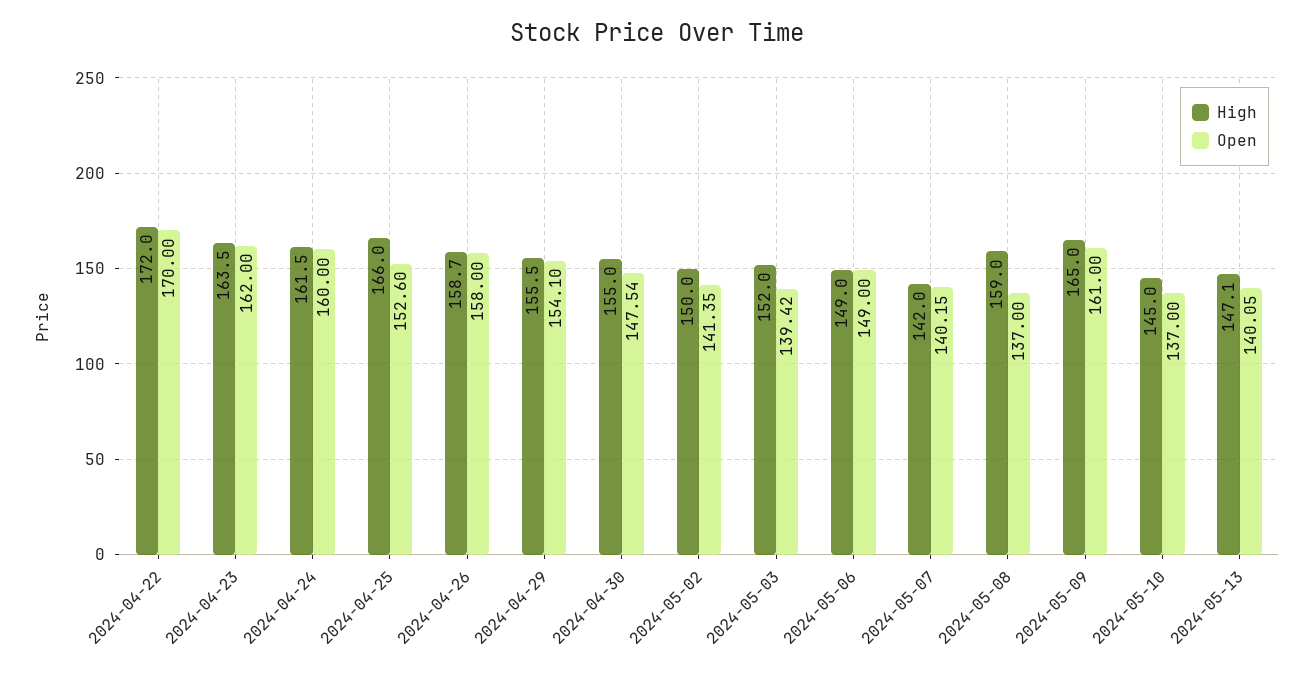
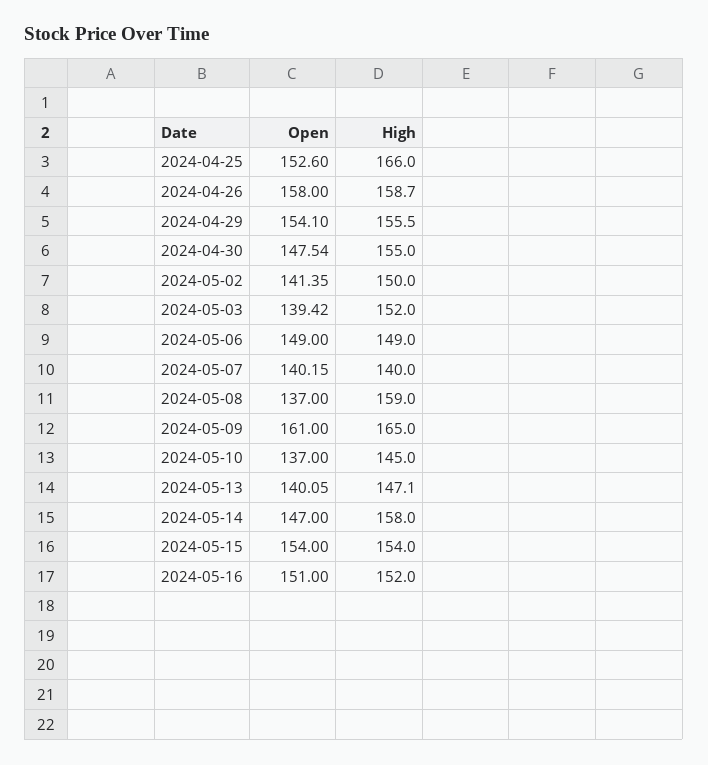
High, 2024-04-22: 172 -> none
Open, 2024-04-22: 170 -> none
High, 2024-04-23: 163.5 -> none
Open, 2024-04-23: 162 -> none
High, 2024-04-24: 161.5 -> none
Open, 2024-04-24: 160 -> none
High, 2024-05-07: 142 -> 140
Open, 2024-05-14: none -> 147
High, 2024-05-14: none -> 158
Open, 2024-05-15: none -> 154
High, 2024-05-15: none -> 154
Open, 2024-05-16: none -> 151
High, 2024-05-16: none -> 152

